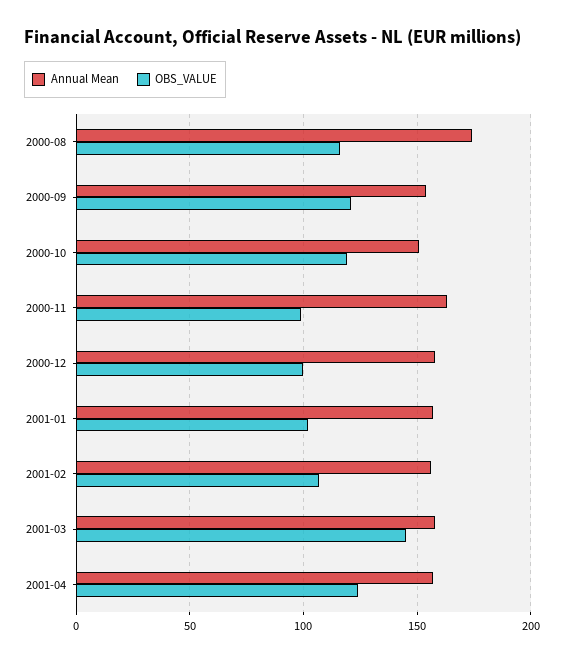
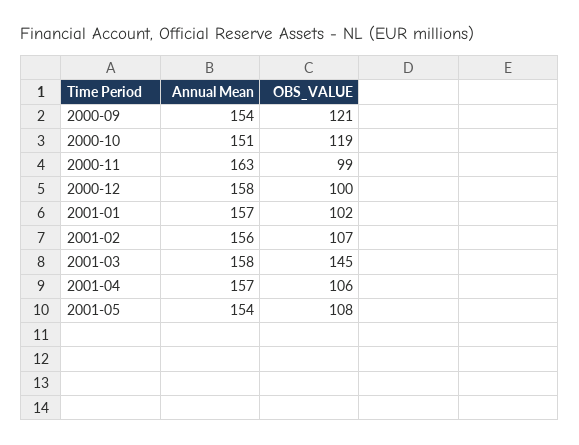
Annual Mean, 2000-08: 175 -> none
OBS_VALUE, 2000-08: 115 -> none
OBS_VALUE, 2001-04: 125 -> 106
Annual Mean, 2001-05: none -> 154
OBS_VALUE, 2001-05: none -> 108

